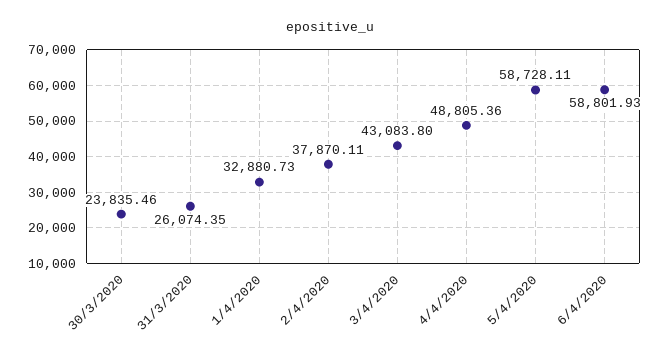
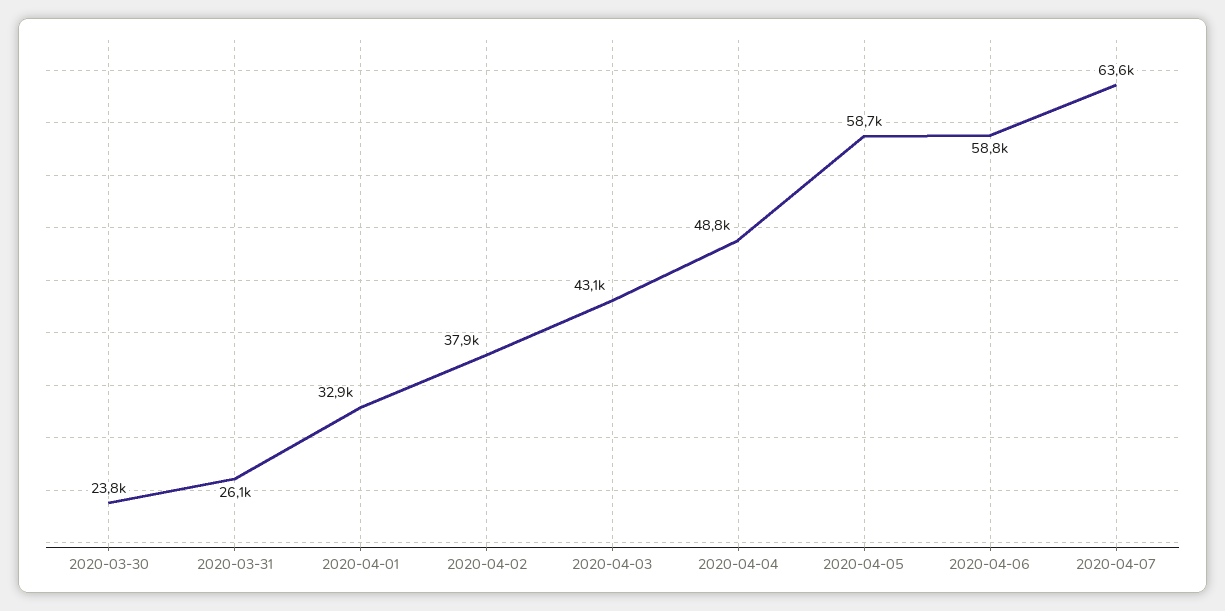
2020-04-07: none -> 63600

